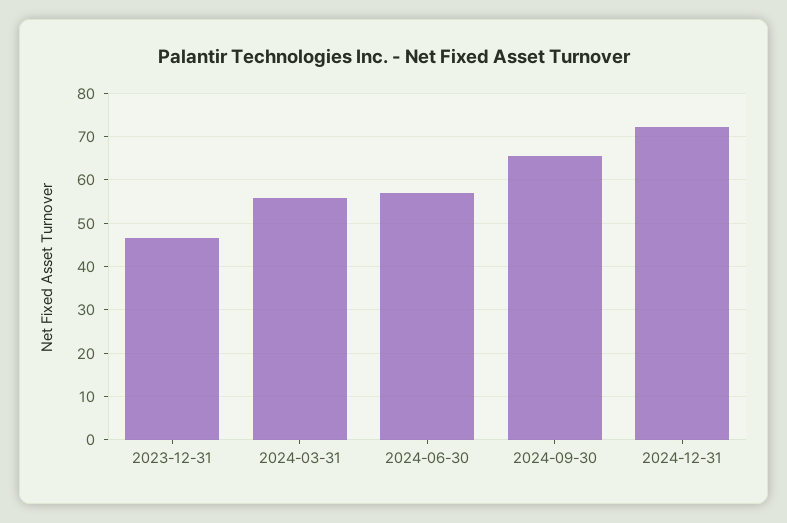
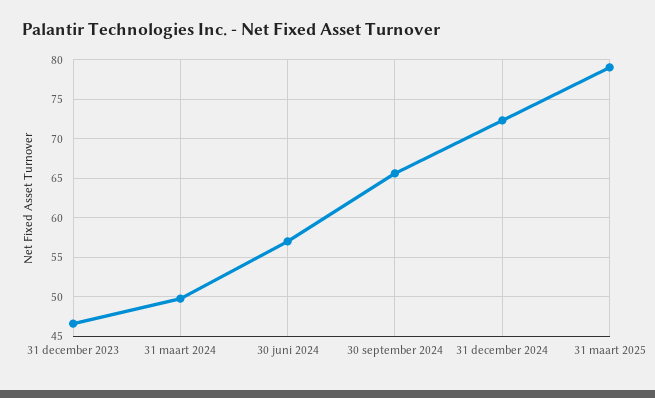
2024-03-31: 56 -> 50
31 maart 2025: none -> 79

